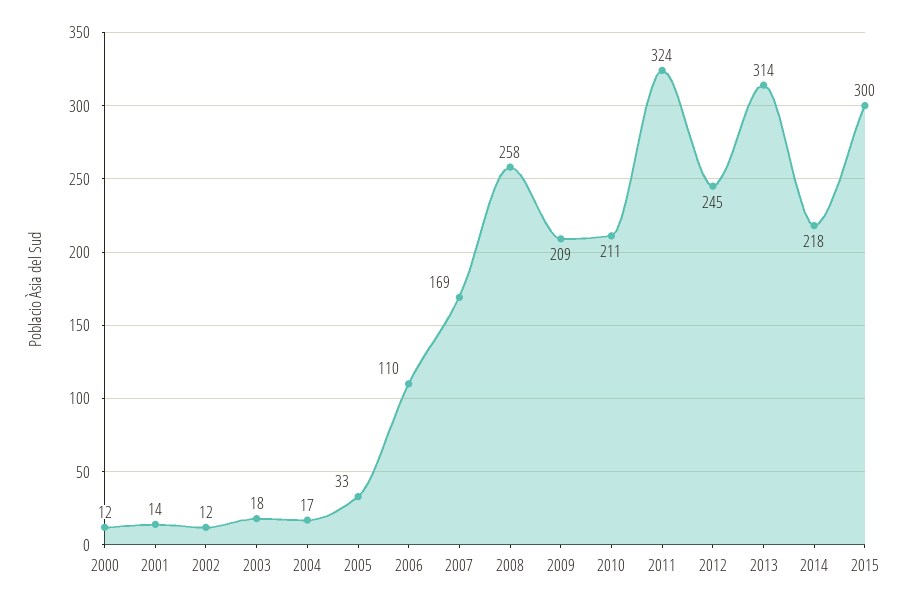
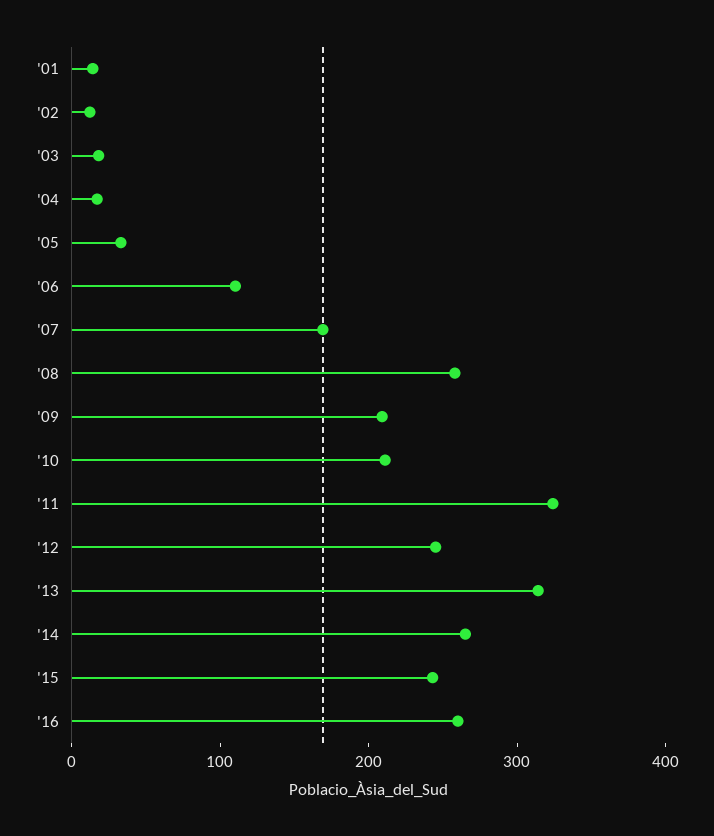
2000: 12 -> none
2014: 218 -> 260
2015: 300 -> 240
'16: none -> 260

